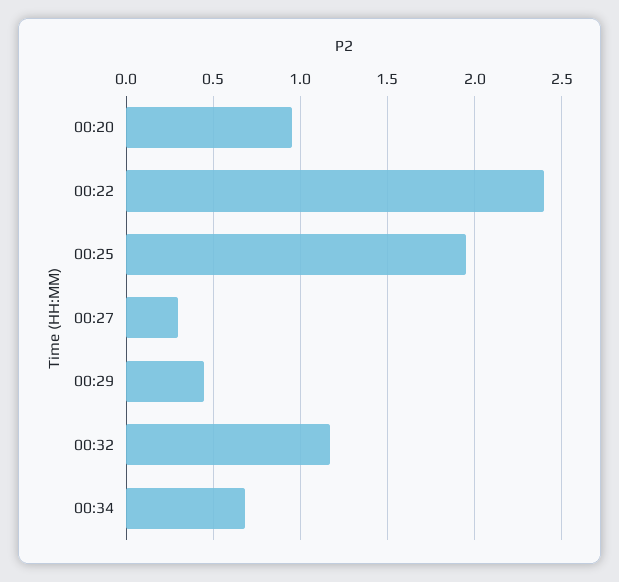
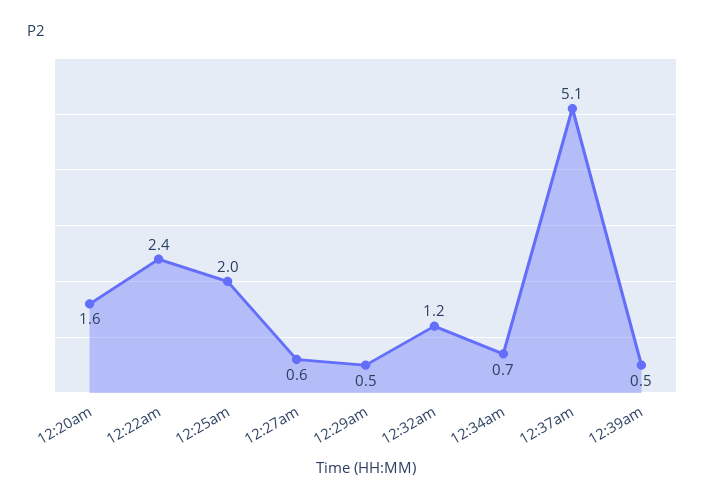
00:20: 0.95 -> 1.6
00:27: 0.3 -> 0.6
12:37am: none -> 5.1
12:39am: none -> 0.5

